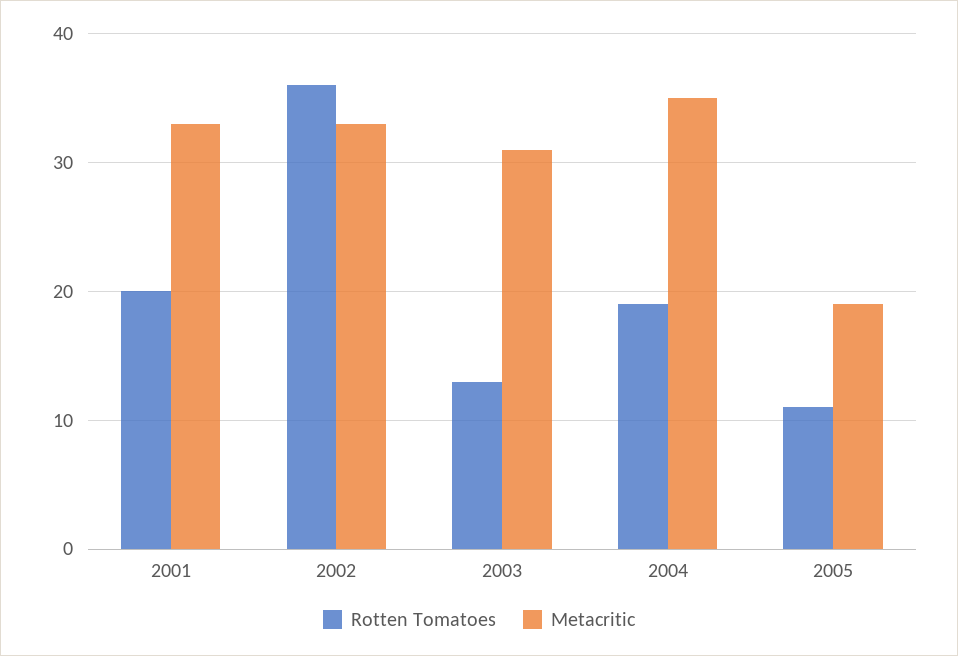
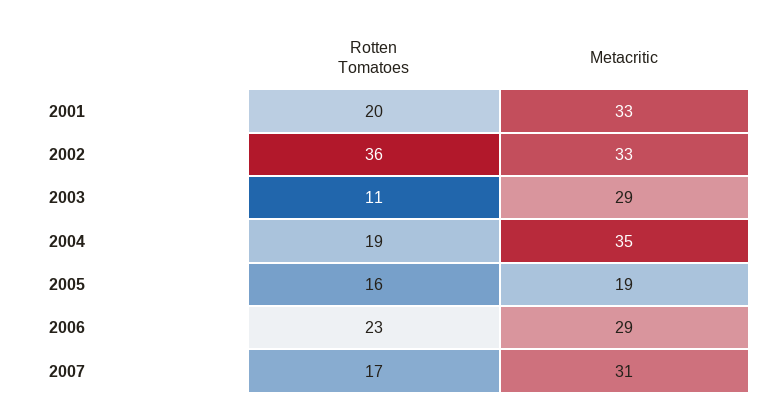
Rotten Tomatoes, 2003: 13 -> 11
Metacritic, 2003: 31 -> 29
Rotten Tomatoes, 2005: 11 -> 16
Rotten Tomatoes, 2006: none -> 23
Metacritic, 2006: none -> 29
Rotten Tomatoes, 2007: none -> 17
Metacritic, 2007: none -> 31

